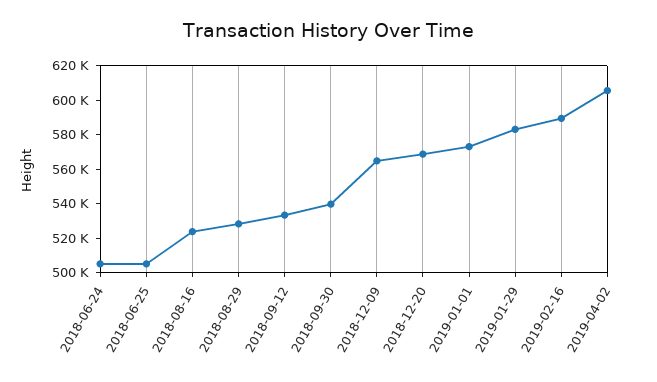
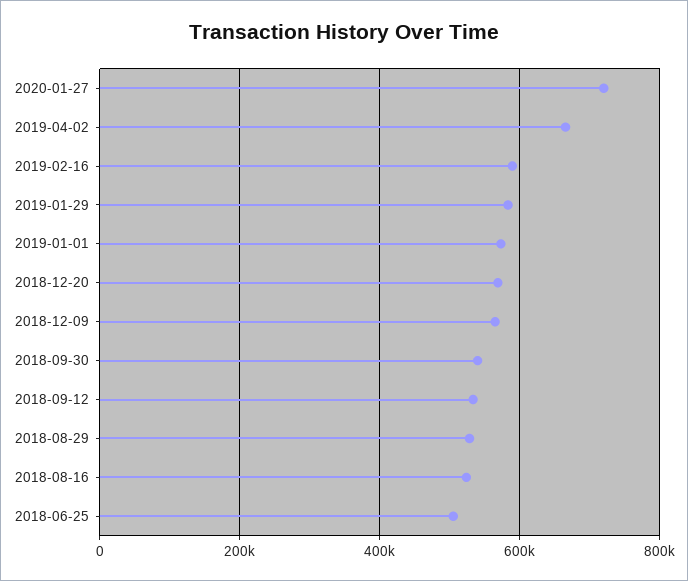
2018-06-24: 505000 -> none
2019-04-02: 605000 -> 660000
2020-01-27: none -> 720000

